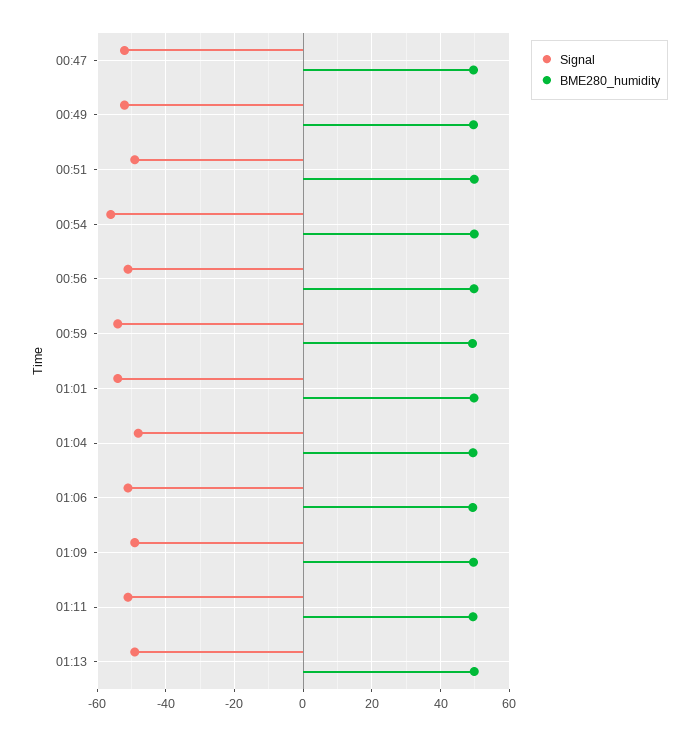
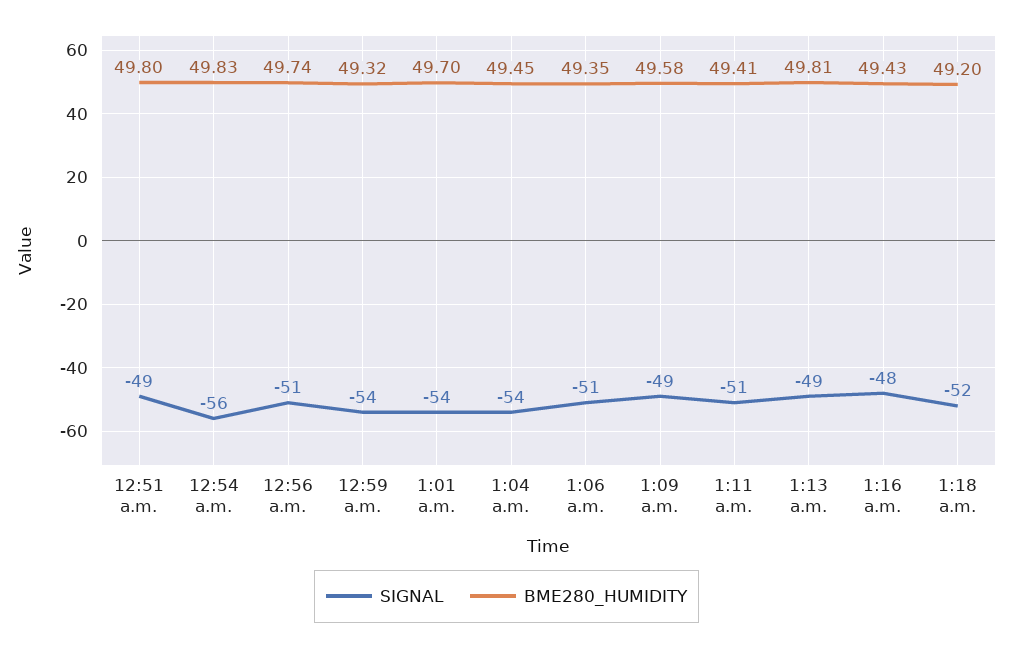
Signal, 00:47: -52 -> none
BME280_humidity, 00:47: 50 -> none
Signal, 00:49: -52 -> none
BME280_humidity, 00:49: 50 -> none
Signal, 01:04: -48 -> -54
Signal, 1:16 a.m.: none -> -48
BME280_humidity, 1:16 a.m.: none -> 49.43
Signal, 1:18 a.m.: none -> -52
BME280_humidity, 1:18 a.m.: none -> 49.2

